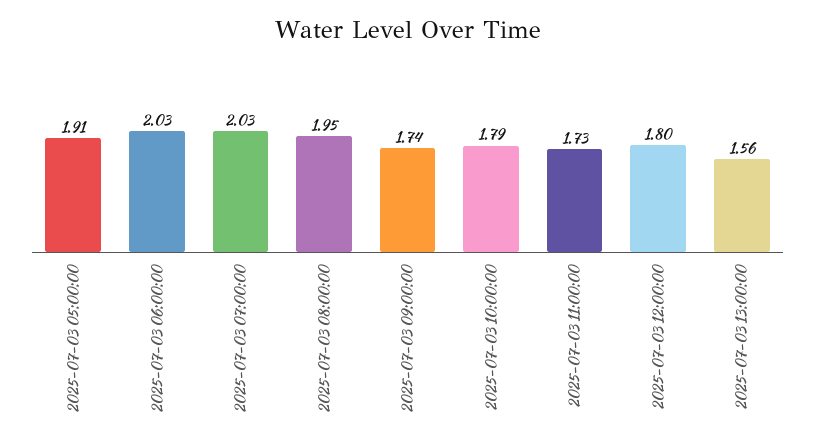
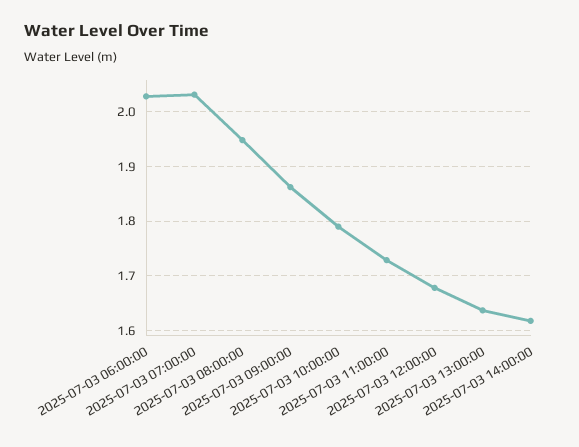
2025-07-03 05:00:00: 1.91 -> none
2025-07-03 09:00:00: 1.74 -> 1.86
2025-07-03 12:00:00: 1.8 -> 1.68
2025-07-03 13:00:00: 1.56 -> 1.64
2025-07-03 14:00:00: none -> 1.62

